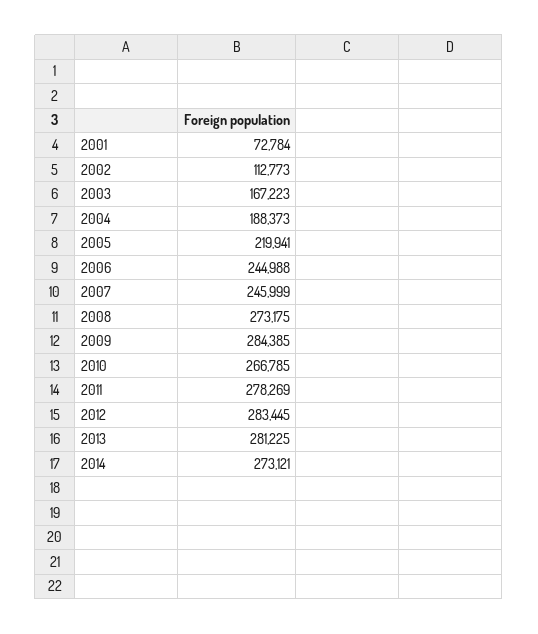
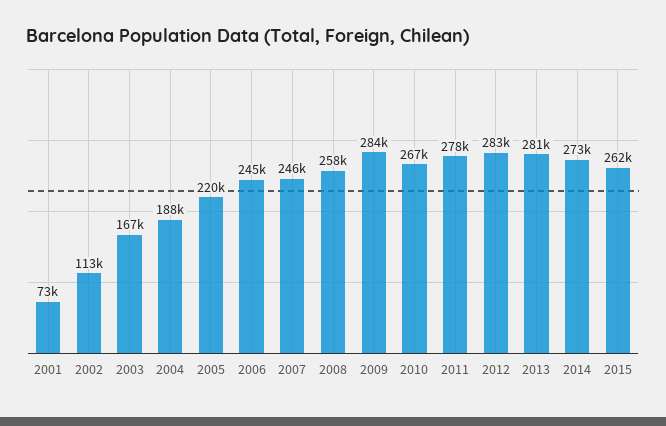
2008: 273175 -> 258000
2015: none -> 262000

